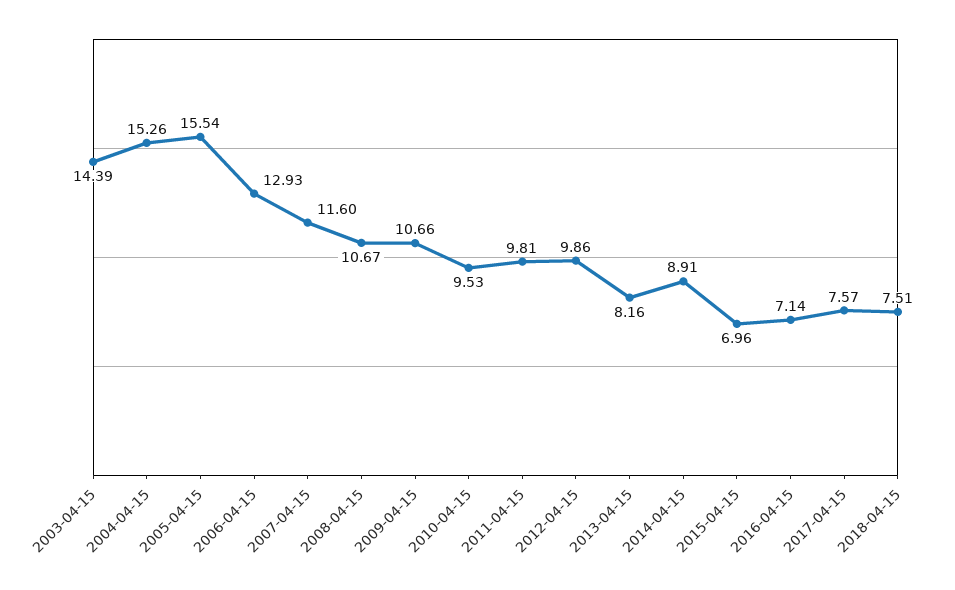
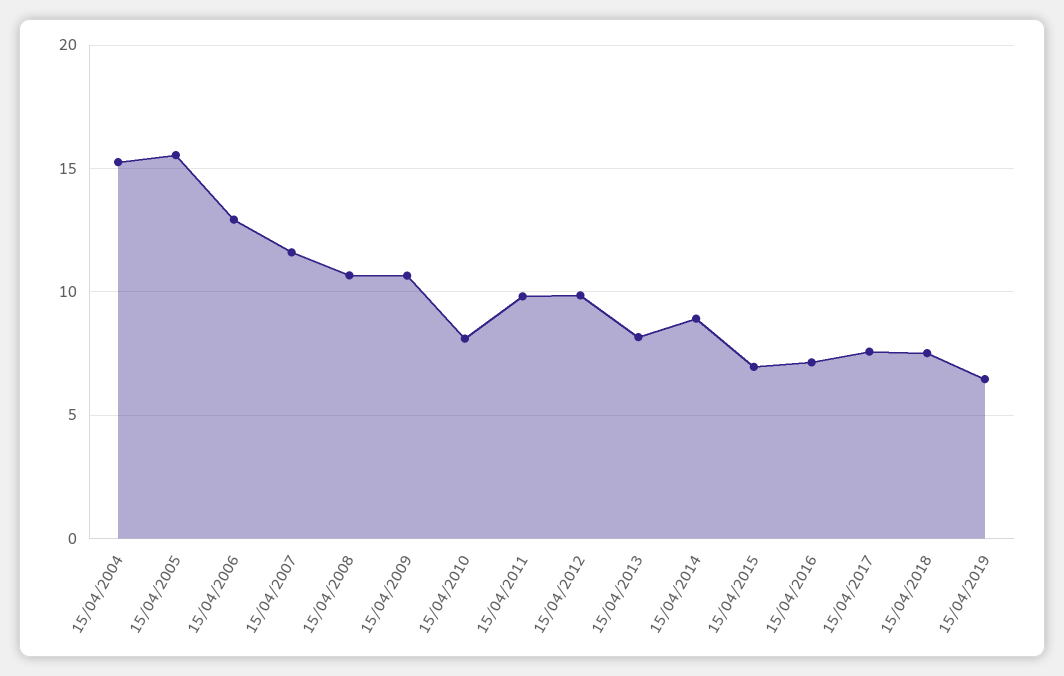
2003-04-15: 14.39 -> none
2010-04-15: 9.53 -> 8
15/04/2019: none -> 6.5

